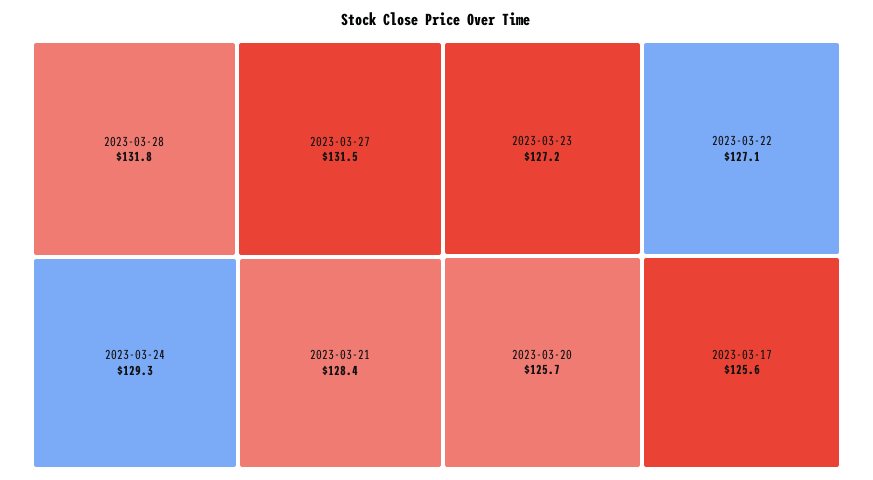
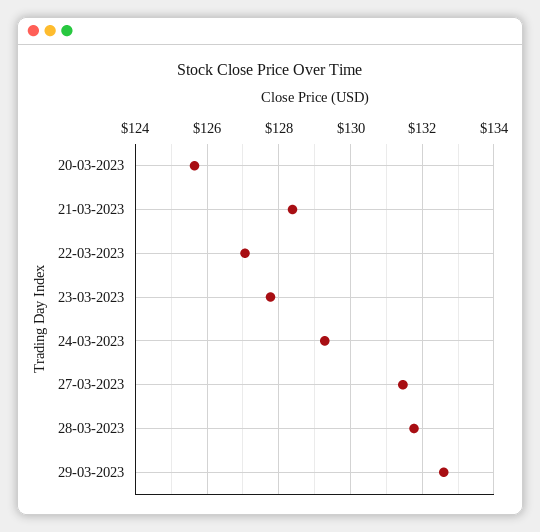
2023-03-23: 127.2 -> 127.8
2023-03-17: 125.6 -> none
29-03-2023: none -> 132.6

